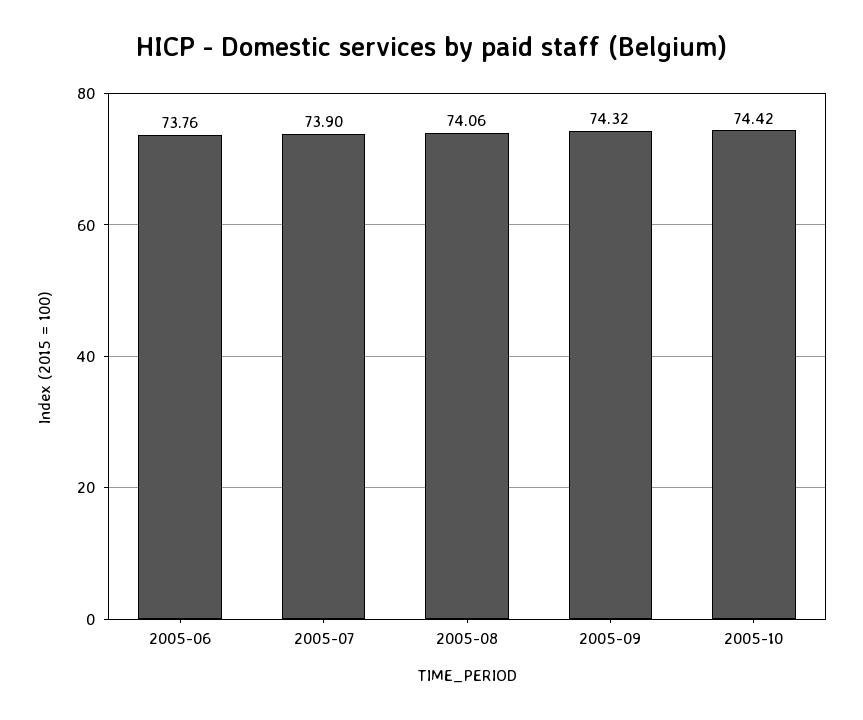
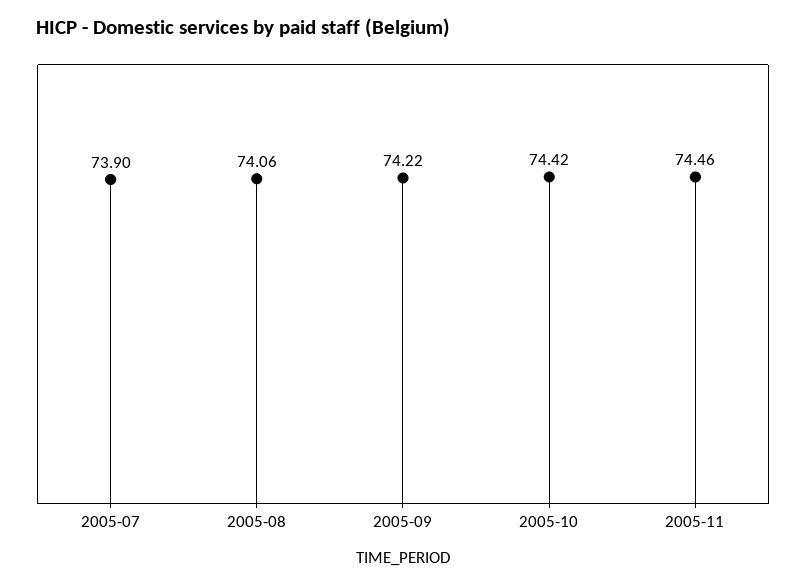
2005-06: 73.76 -> none
2005-09: 74.32 -> 74.22
2005-11: none -> 74.46

